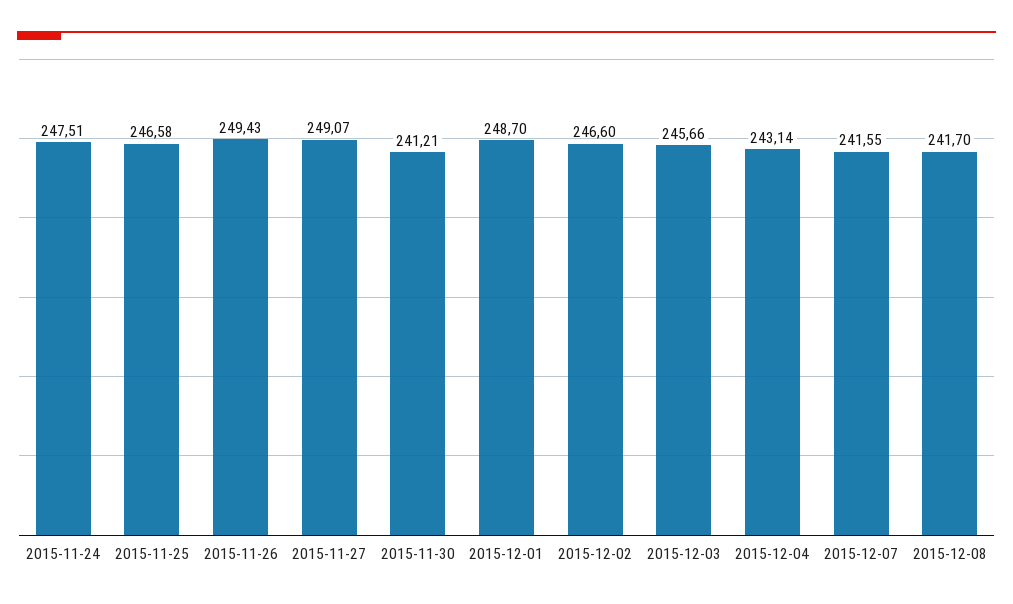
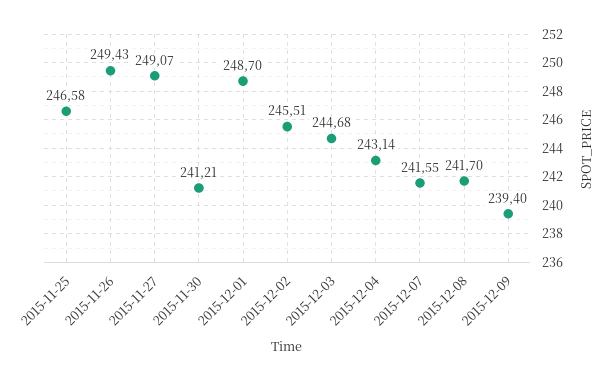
2015-11-24: 247.51 -> none
2015-12-02: 246.6 -> 245.51
2015-12-03: 245.66 -> 244.68
2015-12-09: none -> 239.4

